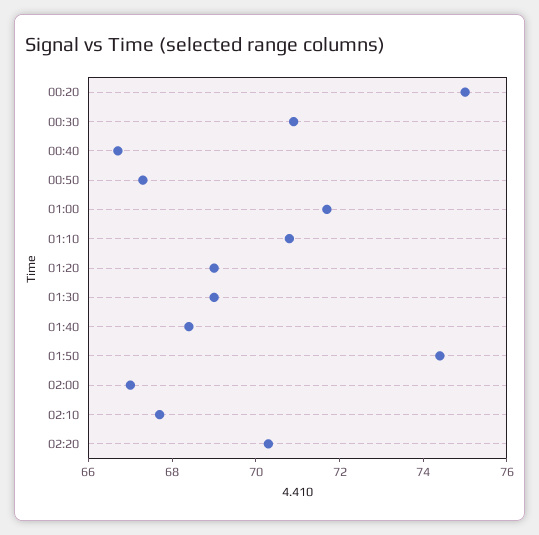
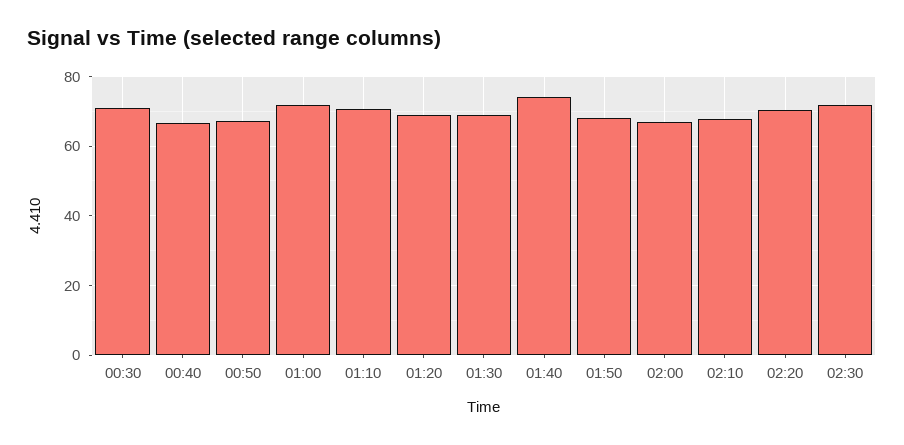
00:20: 75 -> none
01:40: 68.5 -> 74
01:50: 74.5 -> 68
02:30: none -> 72

